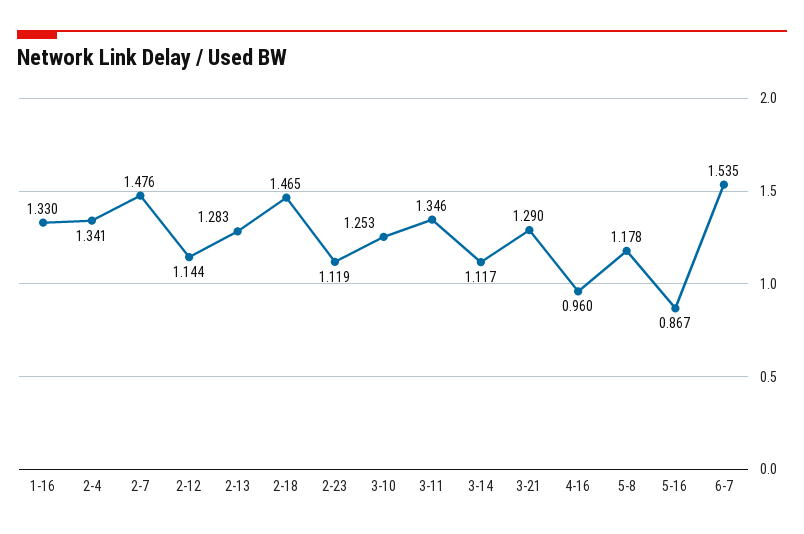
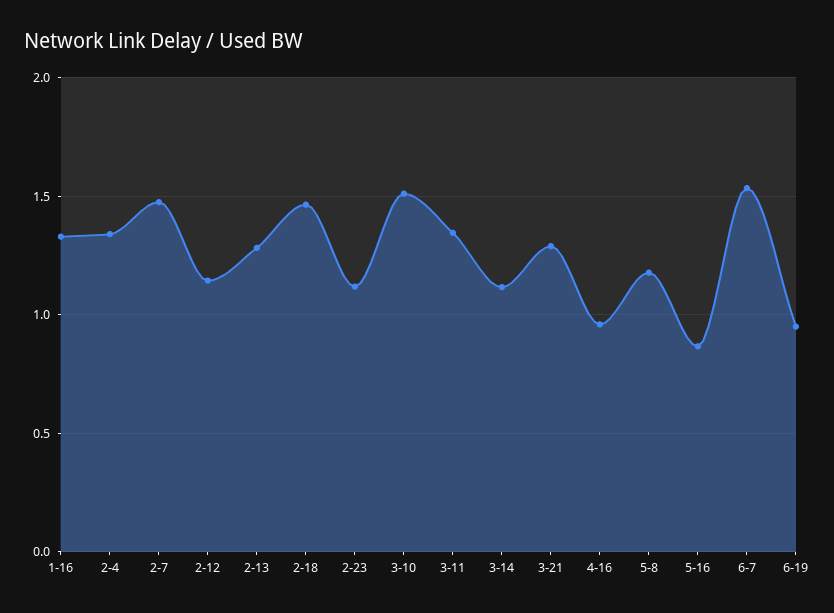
3-10: 1.253 -> 1.5
6-19: none -> 0.95

